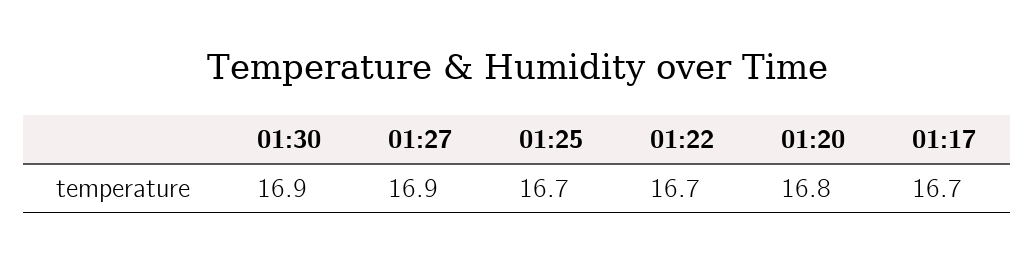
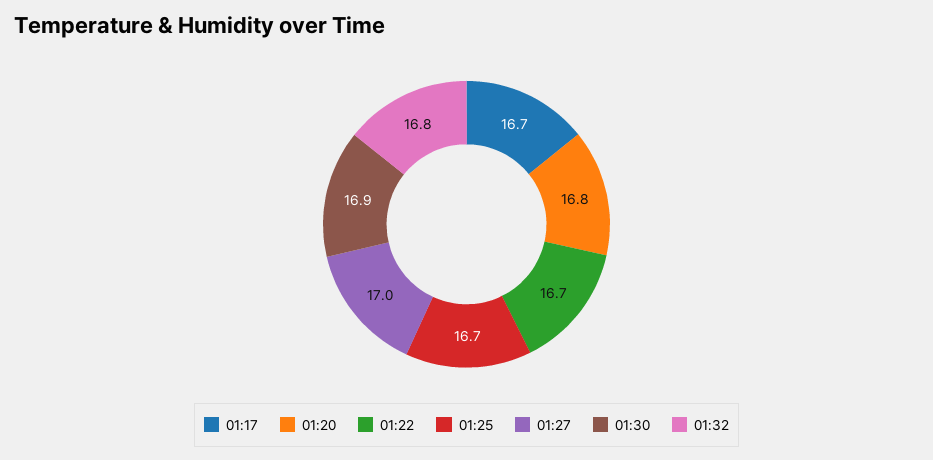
01:27: 16.9 -> 17
01:32: none -> 16.8

